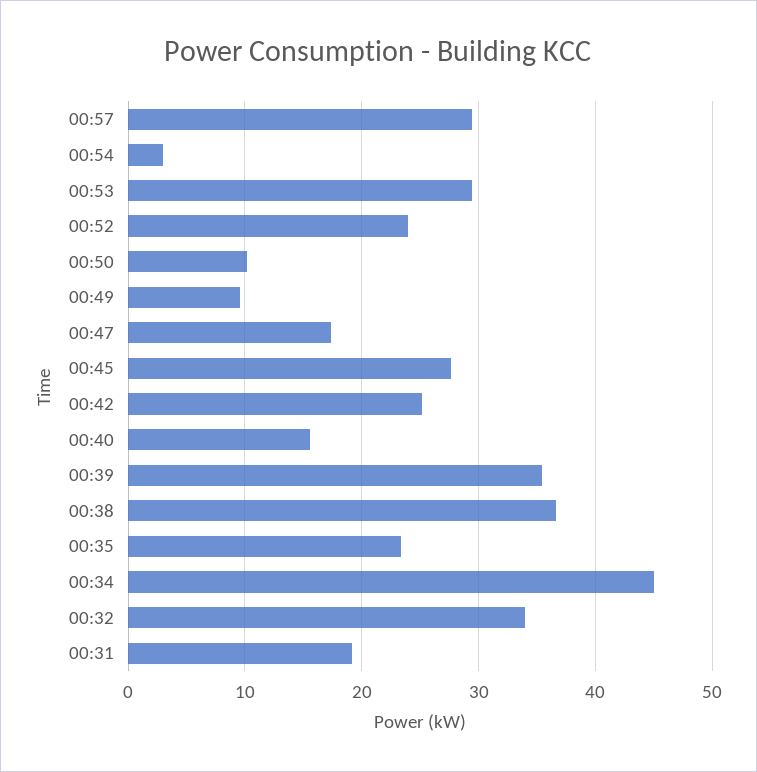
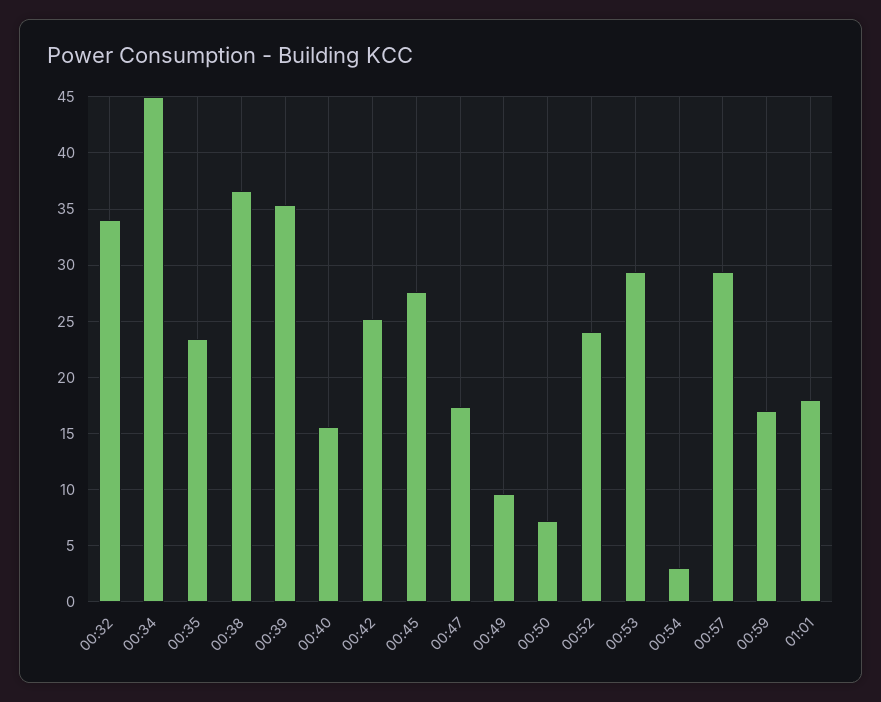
00:50: 10 -> 7
00:31: 19 -> none
00:59: none -> 17
01:01: none -> 18

